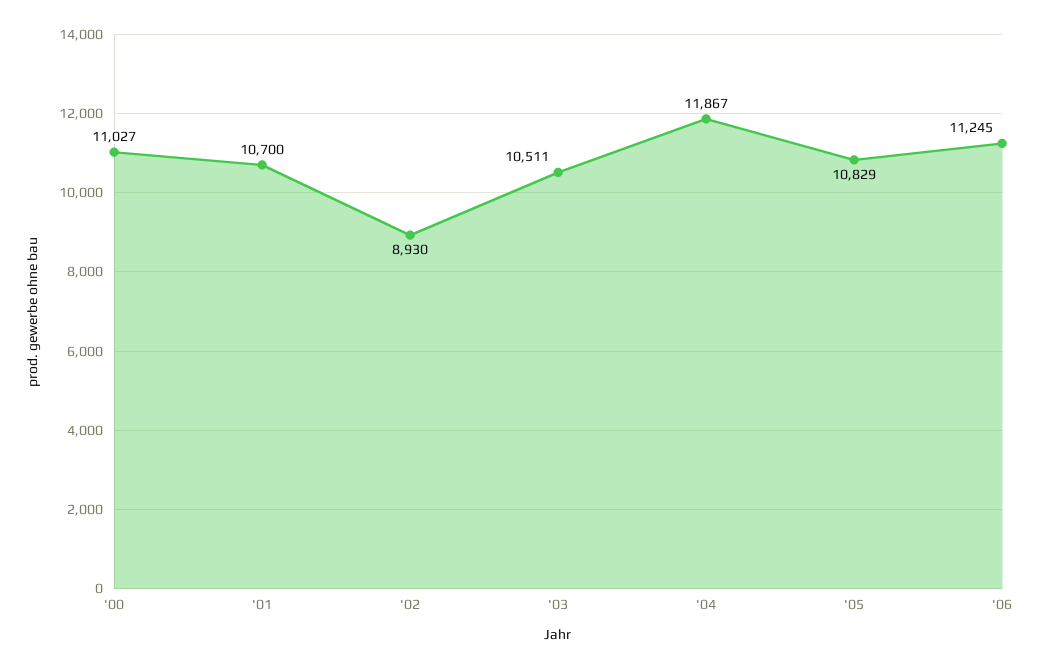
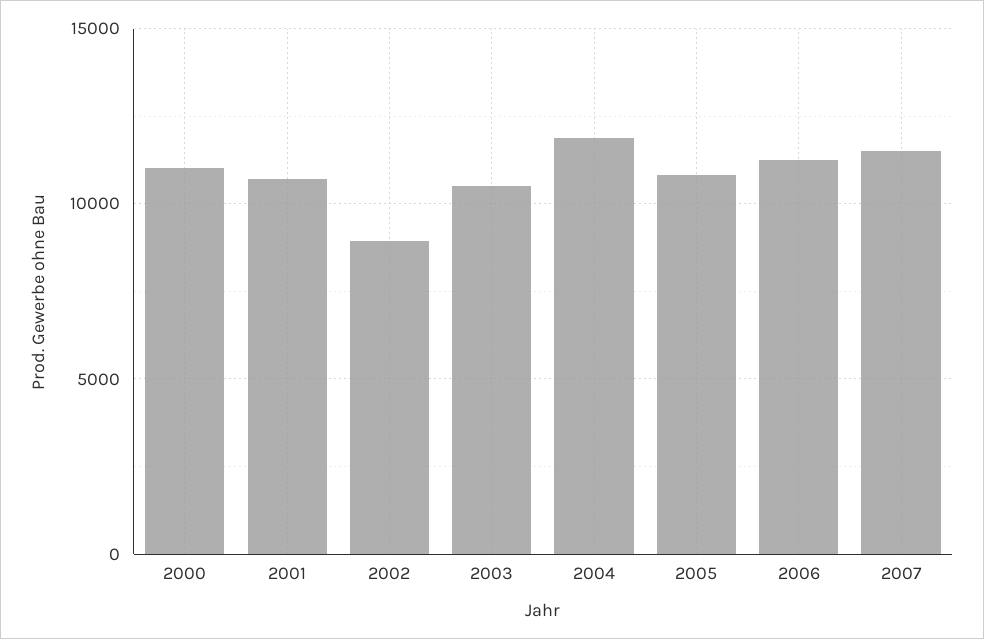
2007: none -> 11500

